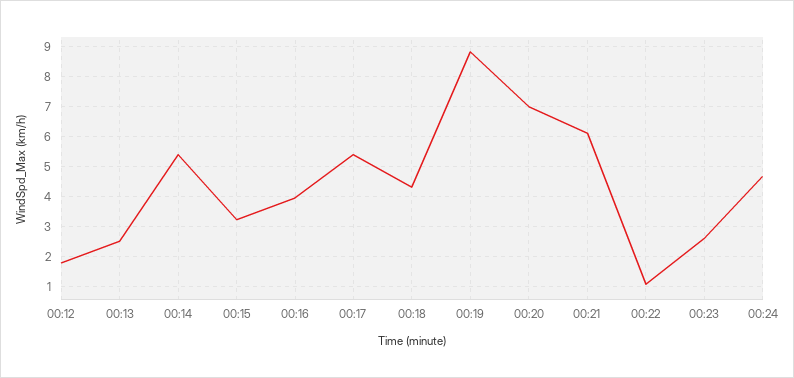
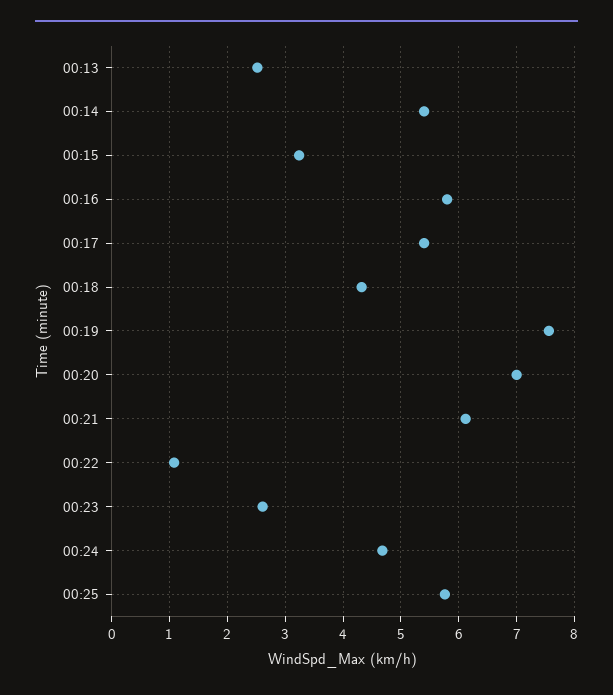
00:12: 1.8 -> none
00:16: 4 -> 5.8
00:19: 8.8 -> 7.6
00:25: none -> 5.8

